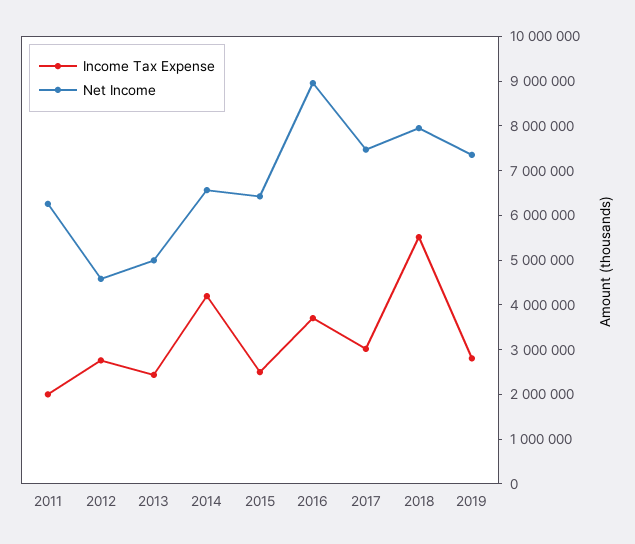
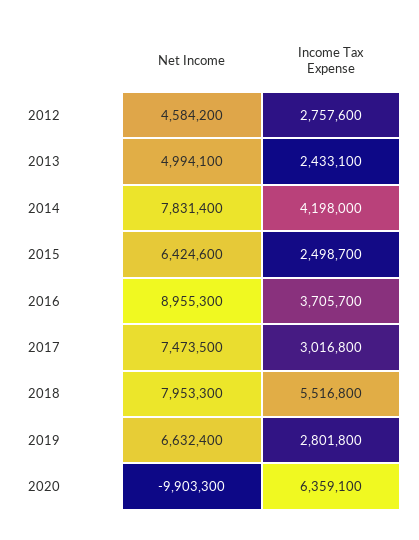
Income Tax Expense, 2011: 2000000 -> none
Net Income, 2011: 6200000 -> none
Net Income, 2014: 6600000 -> 7831400
Net Income, 2019: 7400000 -> 6632400
Net Income, 2020: none -> -9903300
Income Tax Expense, 2020: none -> 6359100

